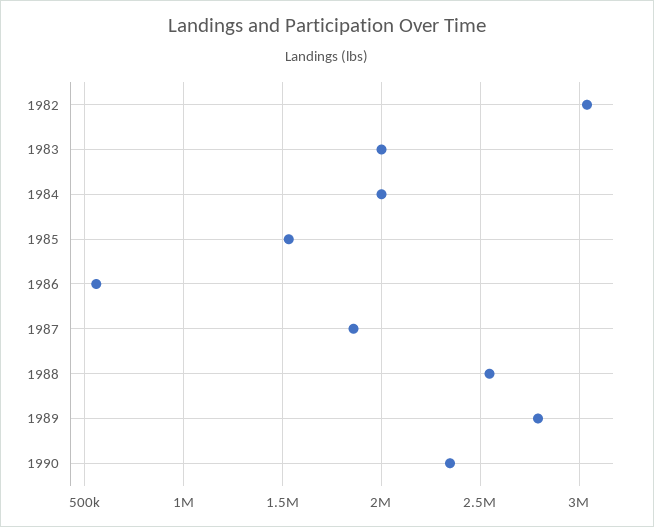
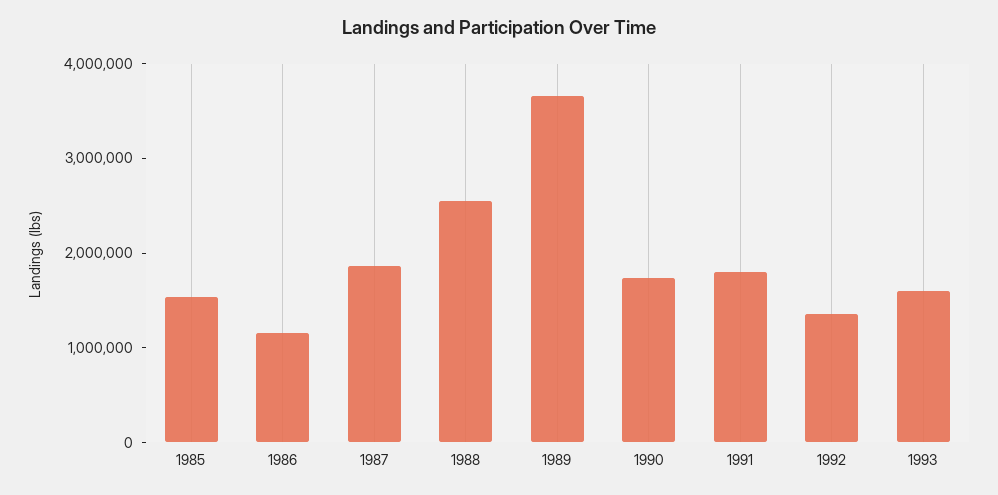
1982: 3050000 -> none
1983: 2000000 -> none
1984: 2000000 -> none
1986: 550000 -> 1200000
1989: 2800000 -> 3600000
1990: 2350000 -> 1800000
1991: none -> 1800000
1992: none -> 1400000
1993: none -> 1600000

